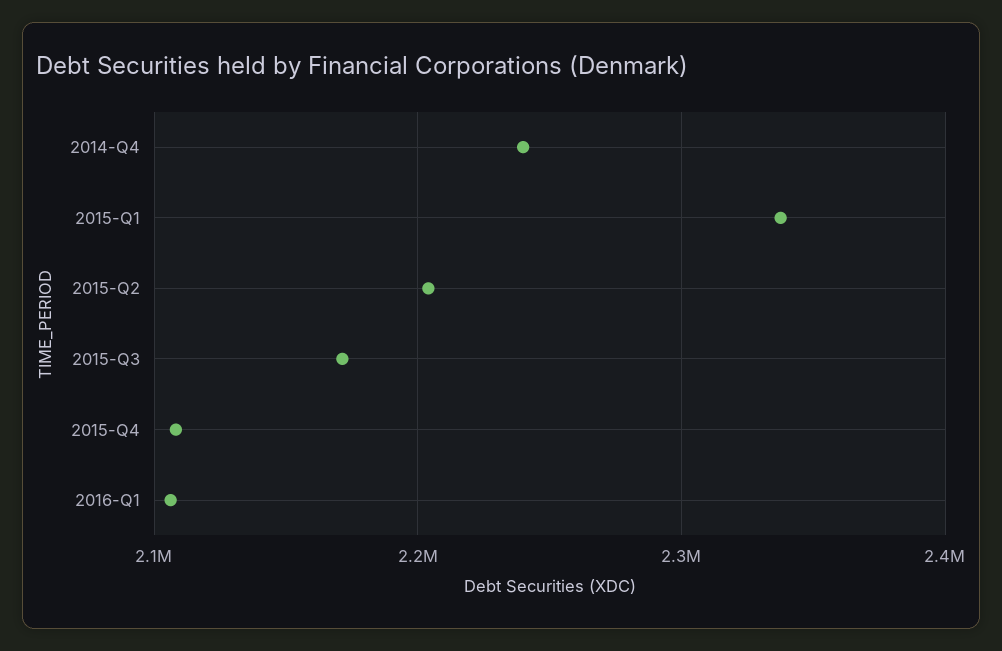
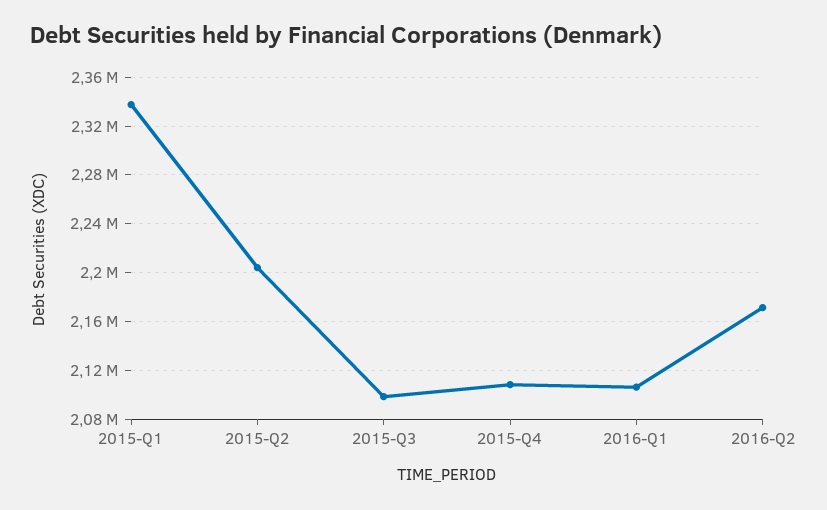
2014-Q4: 2240000 -> none
2015-Q3: 2170000 -> 2100000
2016-Q2: none -> 2170000

